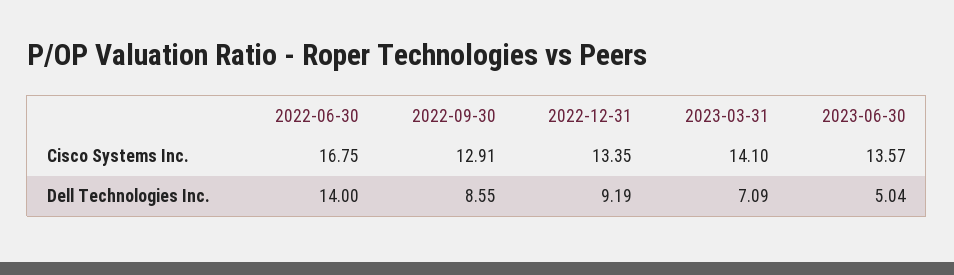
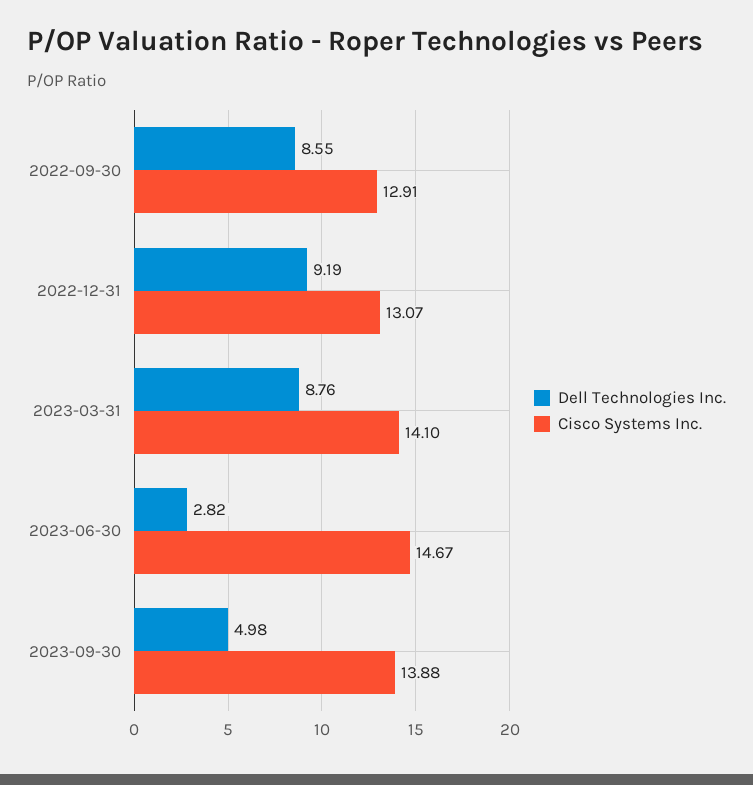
Cisco Systems Inc., 2022-06-30: 16.75 -> none
Cisco Systems Inc., 2022-12-31: 13.35 -> 13.07
Cisco Systems Inc., 2023-06-30: 13.57 -> 14.67
Dell Technologies Inc., 2022-06-30: 14 -> none
Dell Technologies Inc., 2023-03-31: 7.09 -> 8.76
Dell Technologies Inc., 2023-06-30: 5.04 -> 2.82
Dell Technologies Inc., 2023-09-30: none -> 4.98
Cisco Systems Inc., 2023-09-30: none -> 13.88

